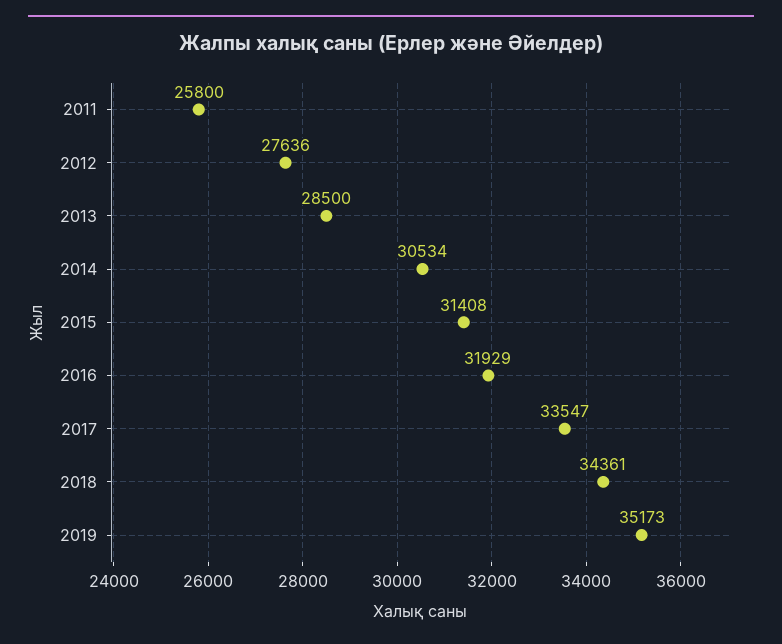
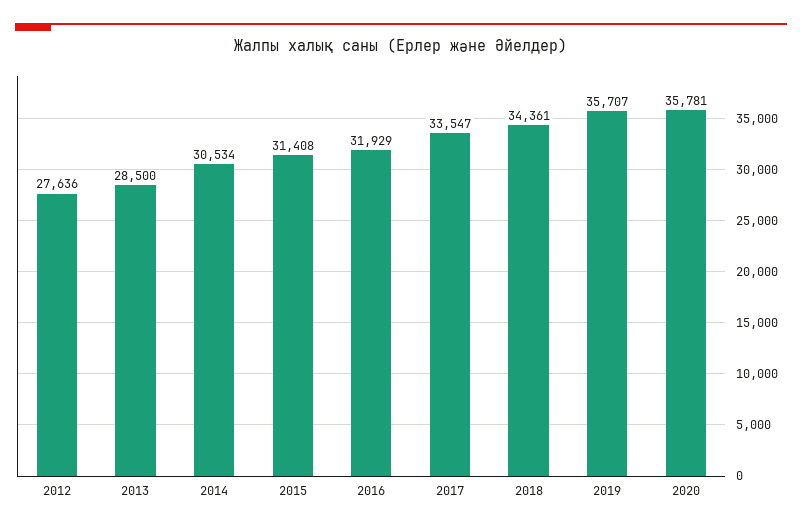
2011: 25800 -> none
2019: 35173 -> 35707
2020: none -> 35781

